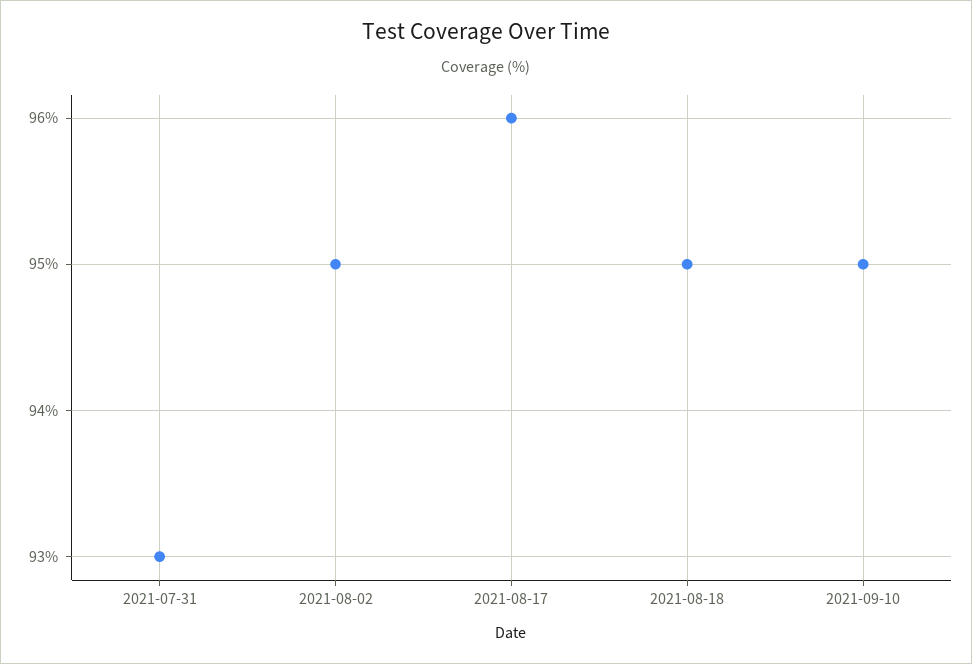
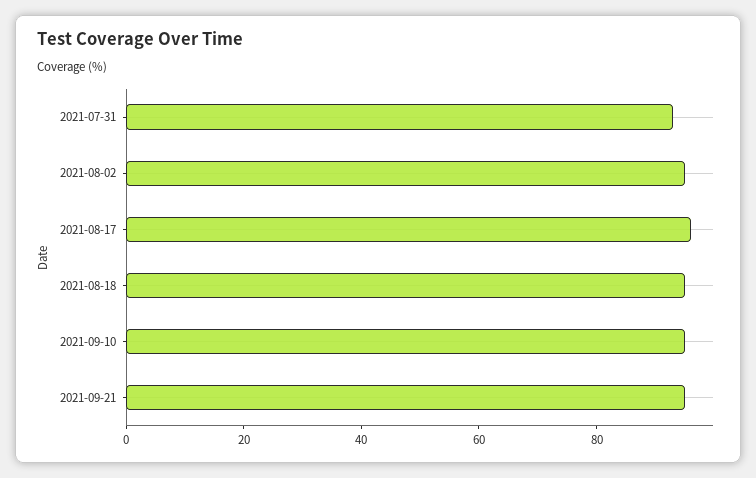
2021-09-21: none -> 95

